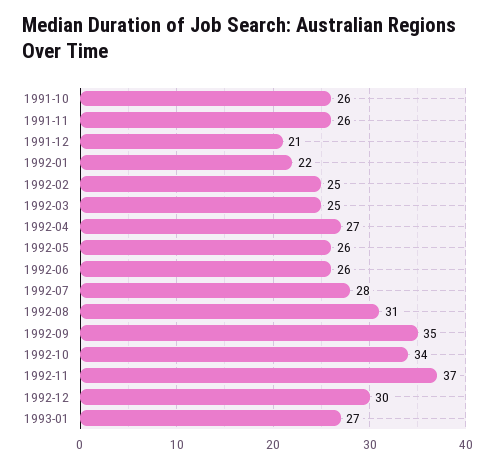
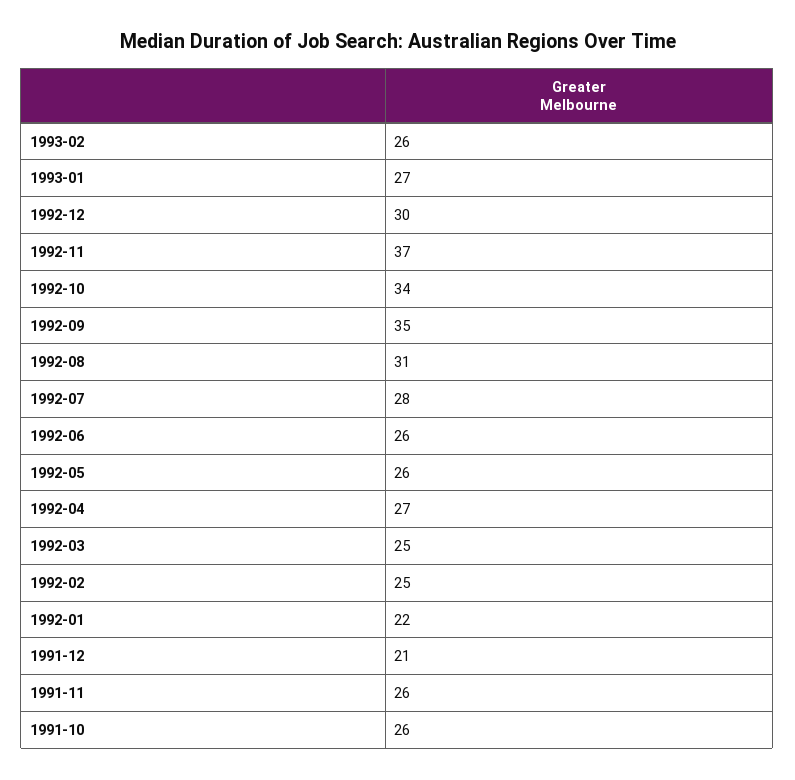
1993-02: none -> 26

